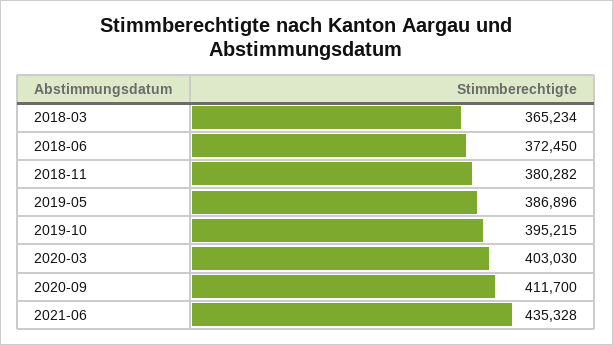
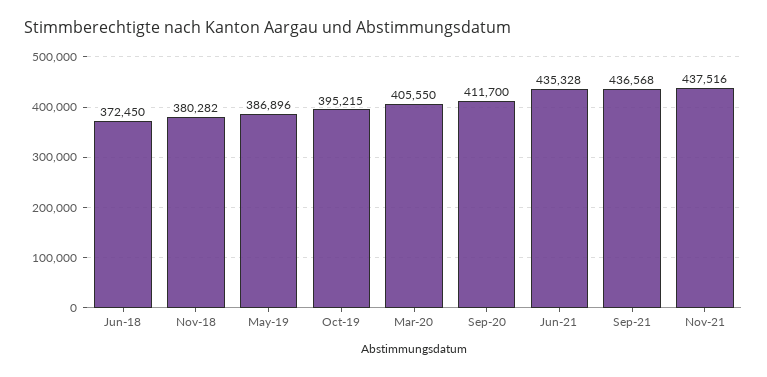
2018-03: 365234 -> none
2020-03: 403030 -> 405550
Sep-21: none -> 436568
Nov-21: none -> 437516

